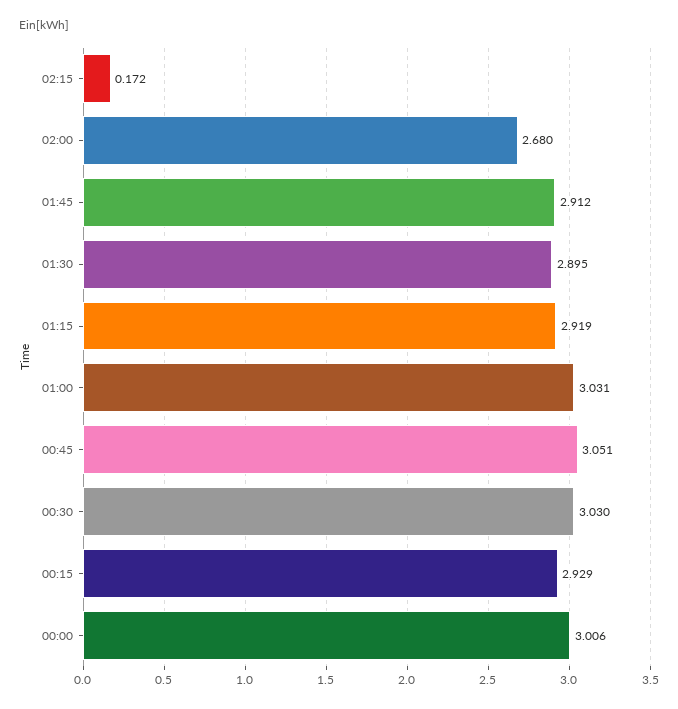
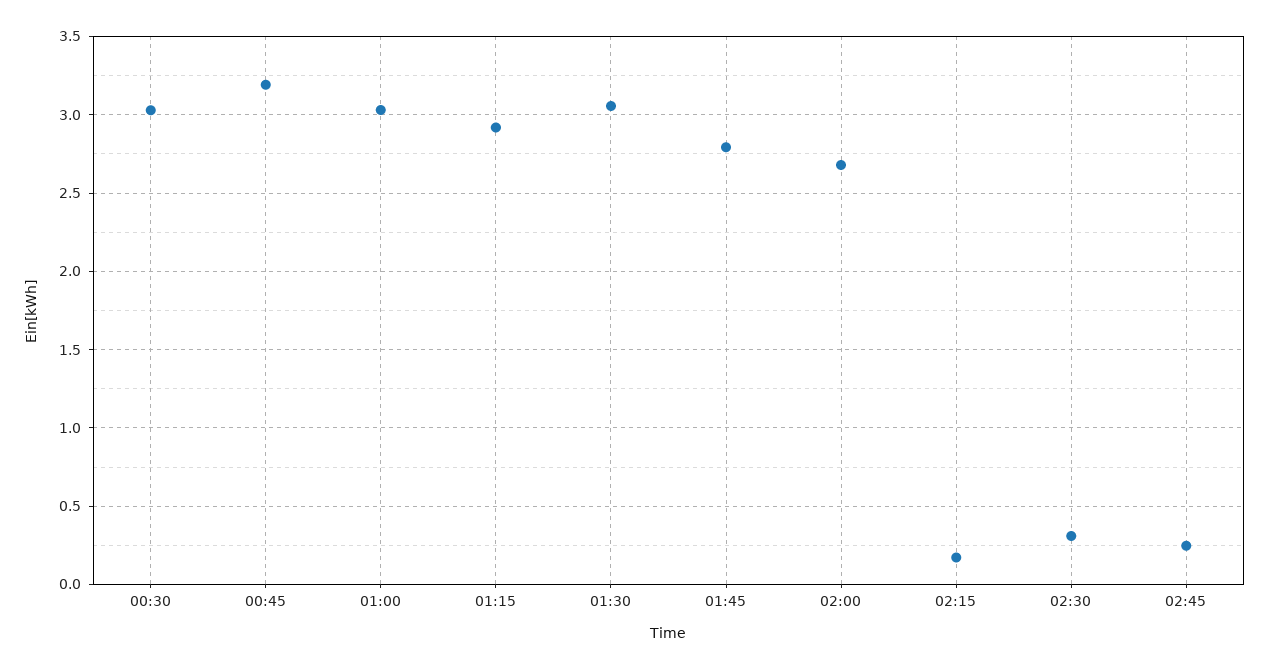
01:45: 2.912 -> 2.8
01:30: 2.895 -> 3.05
00:45: 3.051 -> 3.2
00:15: 2.929 -> none
00:00: 3.006 -> none
02:30: none -> 0.3
02:45: none -> 0.25

